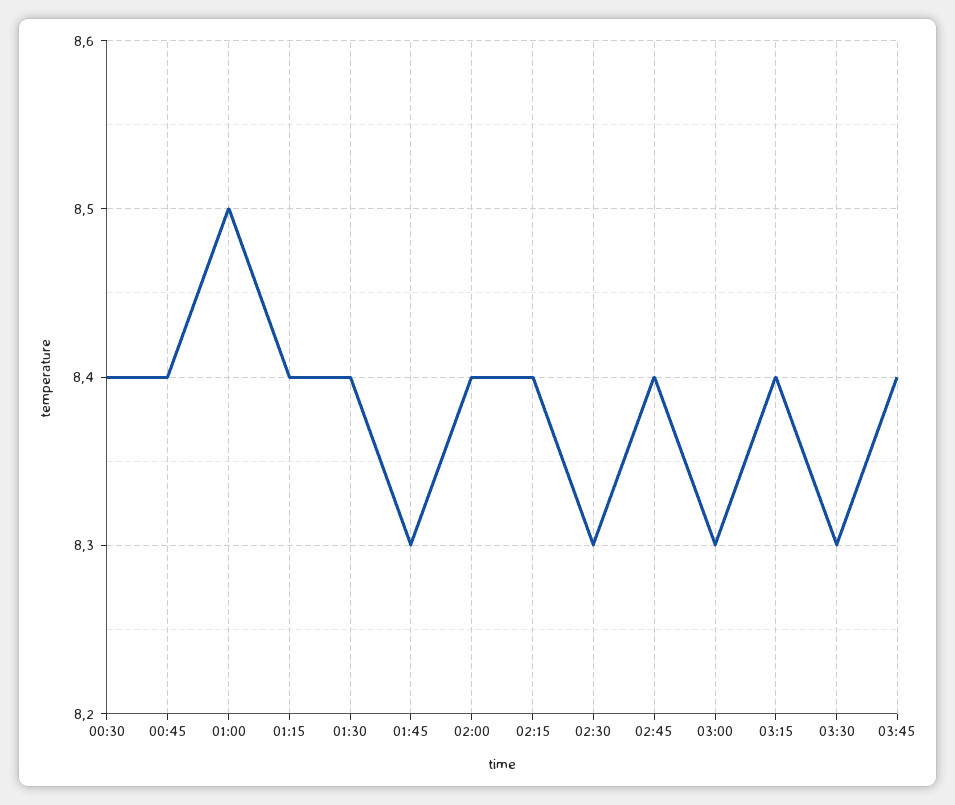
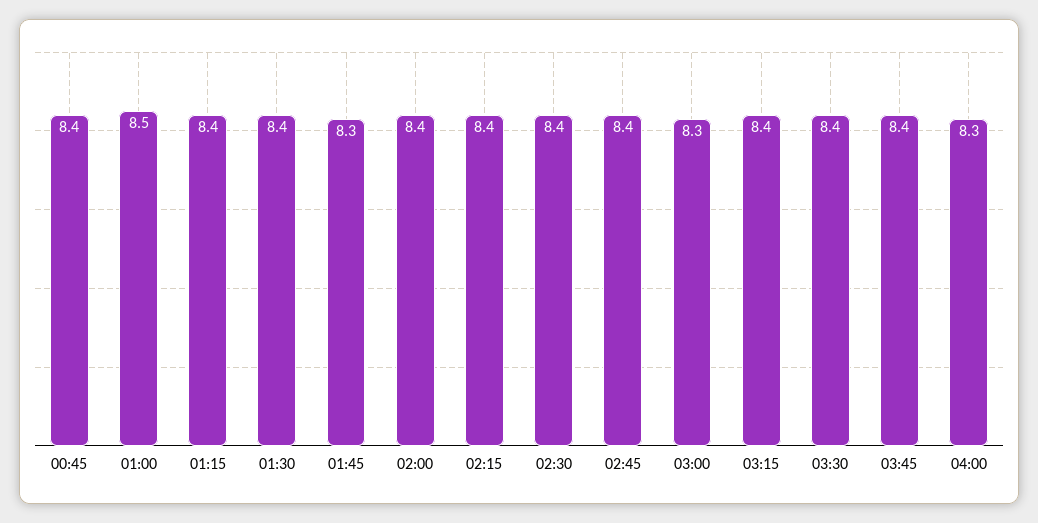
00:30: 8.4 -> none
02:30: 8.3 -> 8.4
03:30: 8.3 -> 8.4
04:00: none -> 8.3

